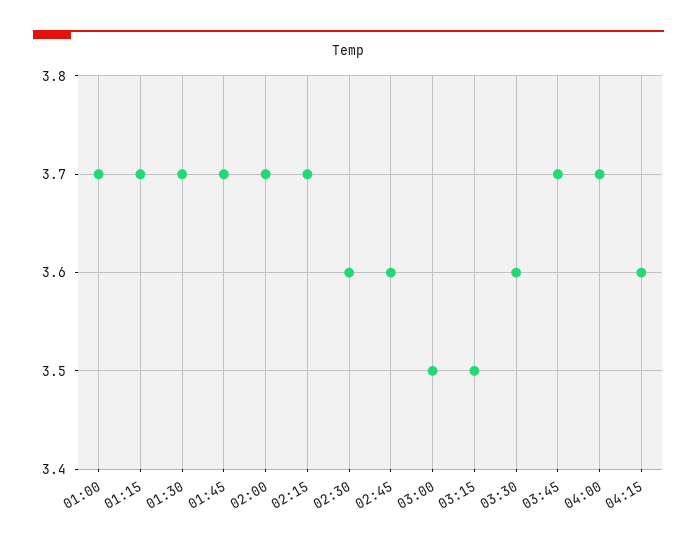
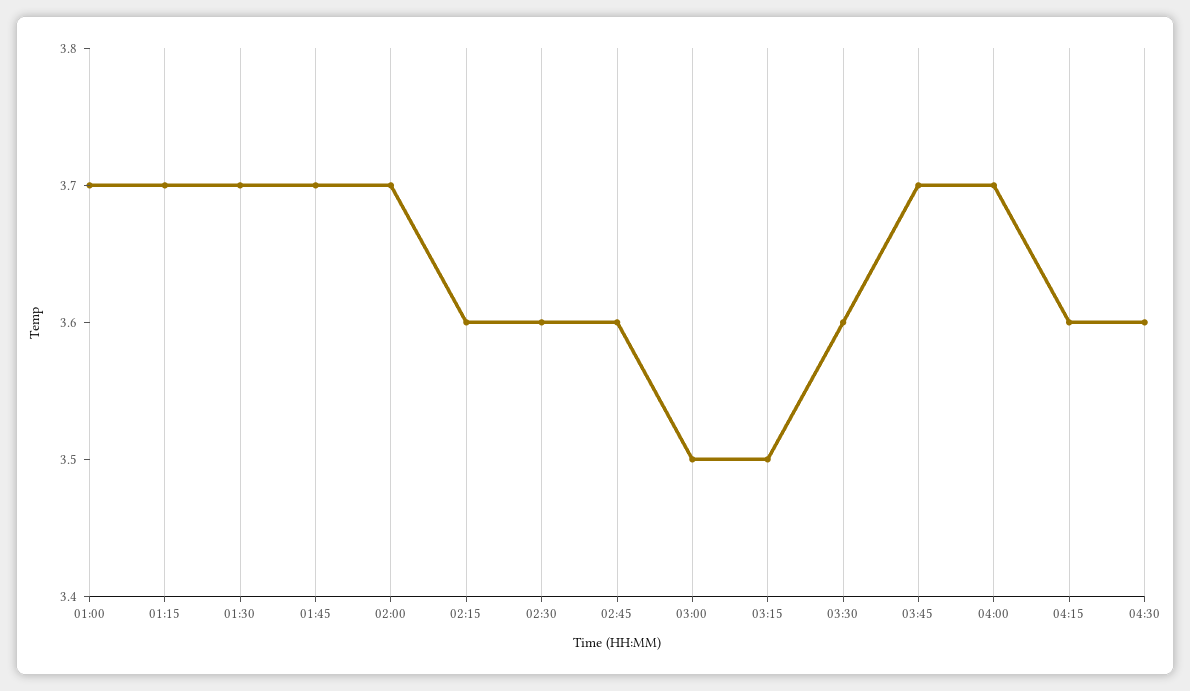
02:15: 3.7 -> 3.6
04:30: none -> 3.6

